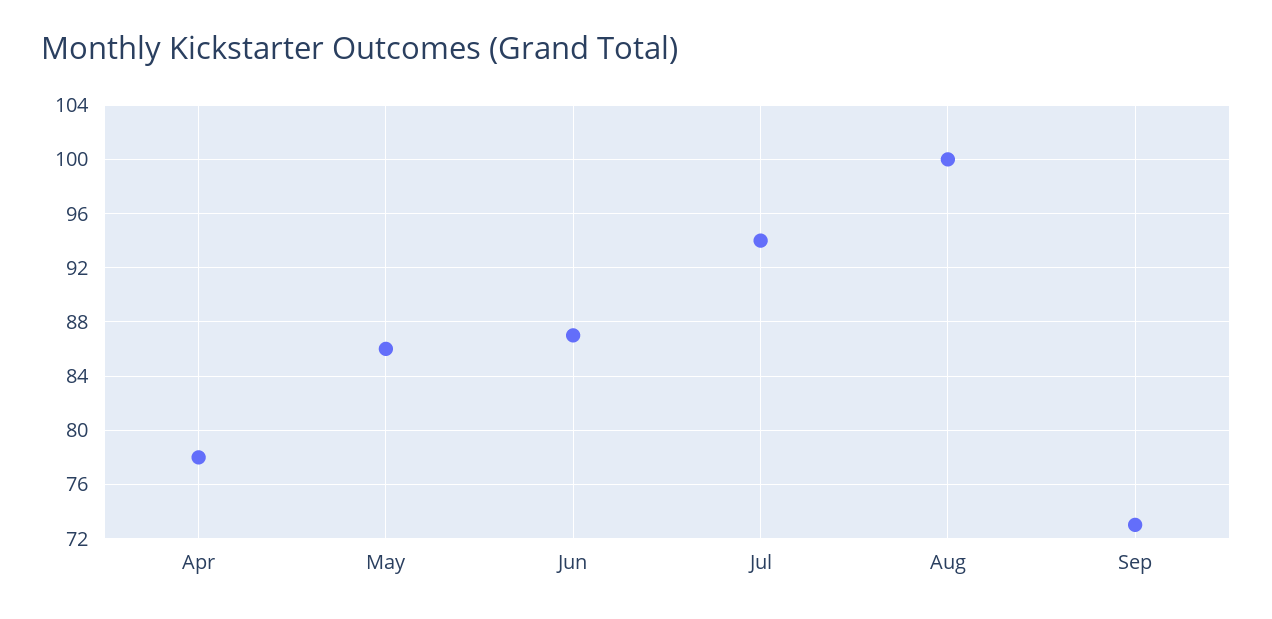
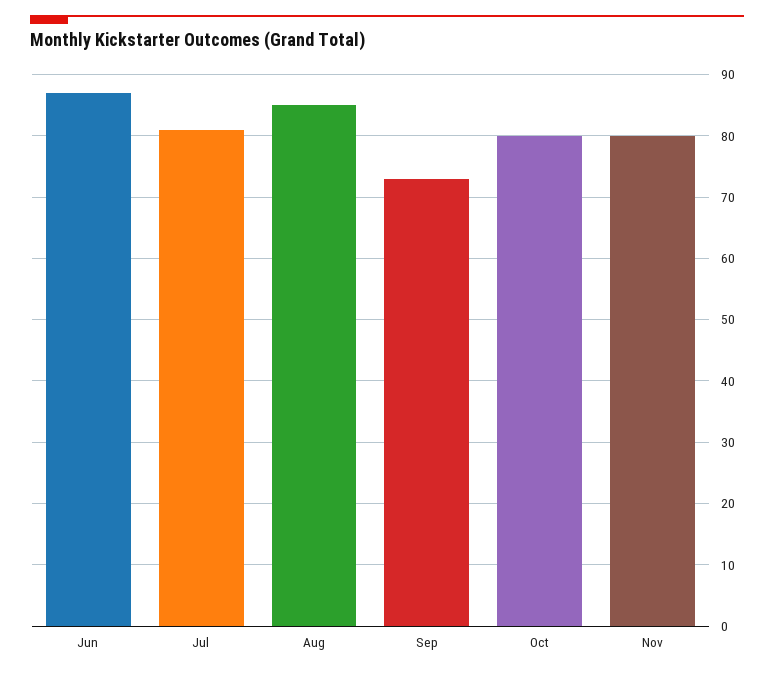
Apr: 78 -> none
May: 86 -> none
Jul: 94 -> 81
Aug: 100 -> 85
Oct: none -> 80
Nov: none -> 80

